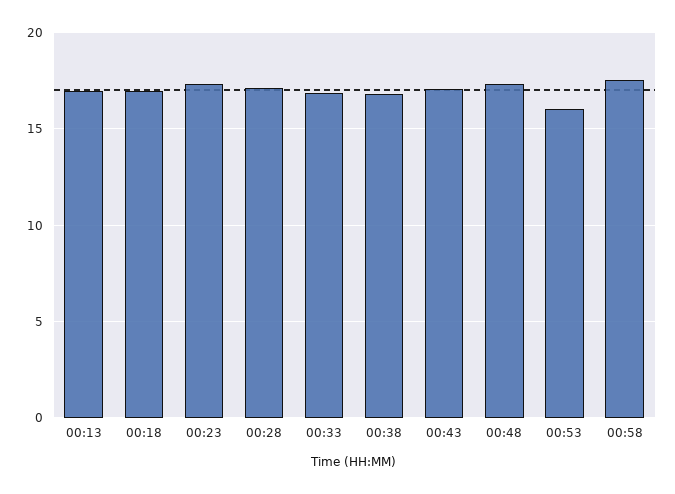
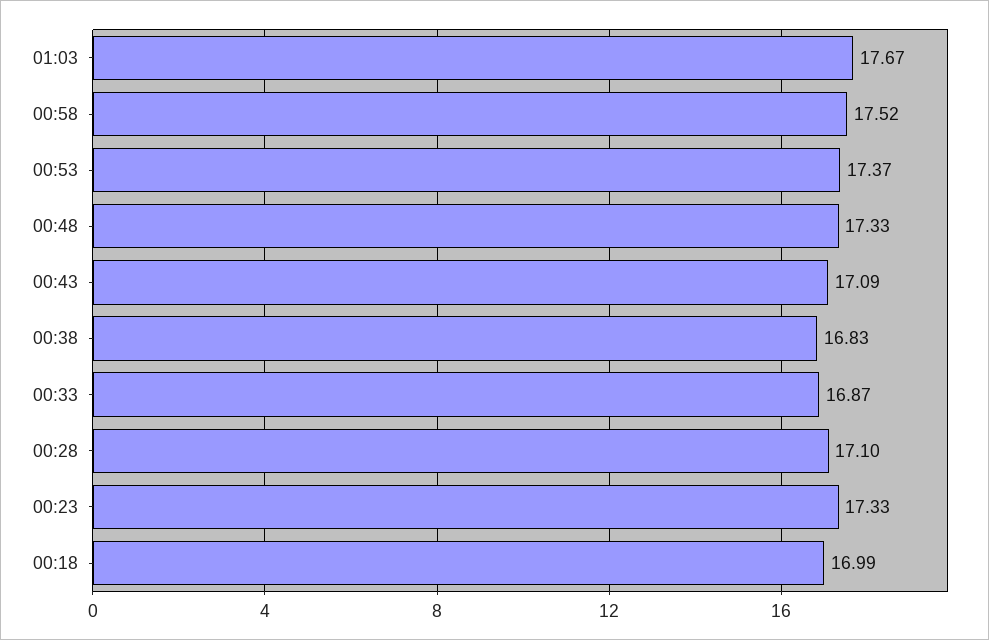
00:13: 17 -> none
00:53: 16 -> 17.37
01:03: none -> 17.67

